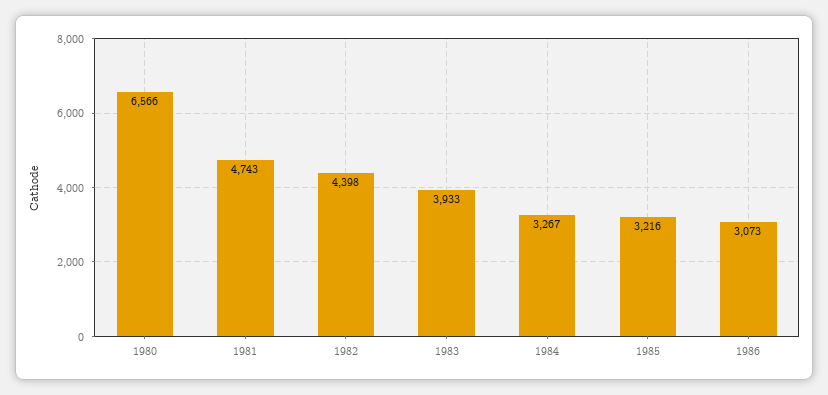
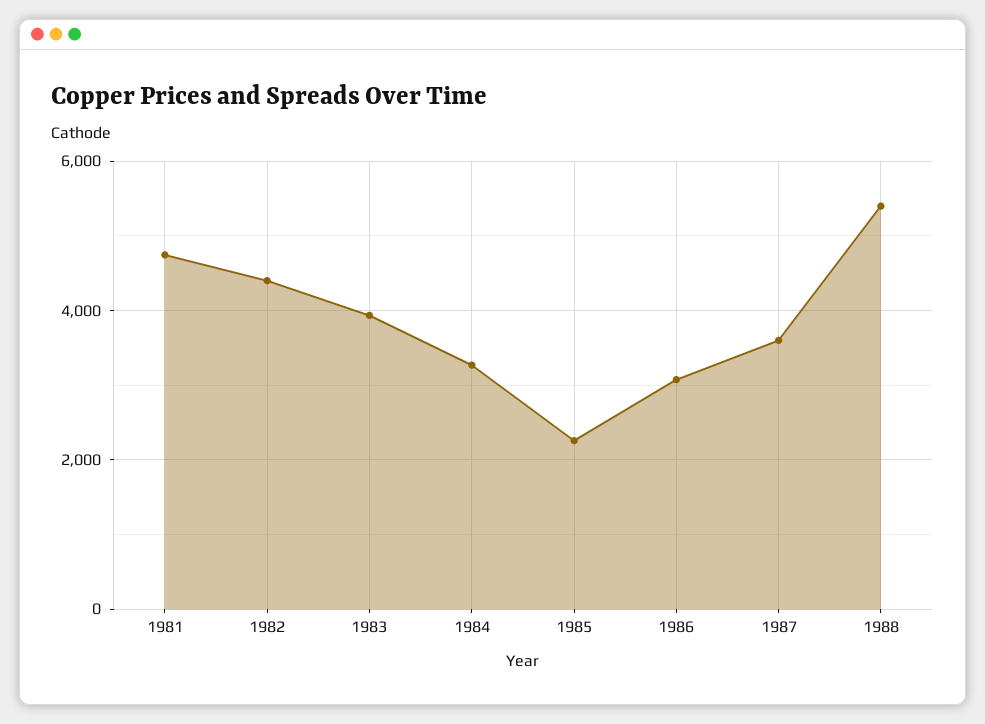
1980: 6566 -> none
1985: 3216 -> 2200
1987: none -> 3600
1988: none -> 5400

